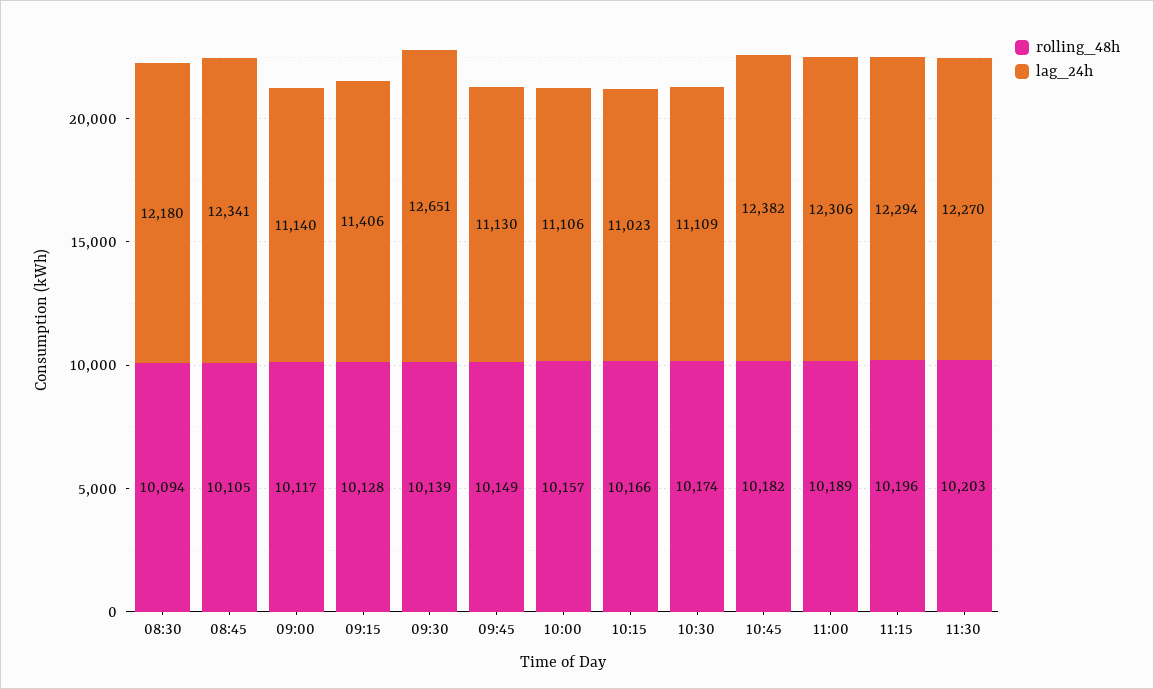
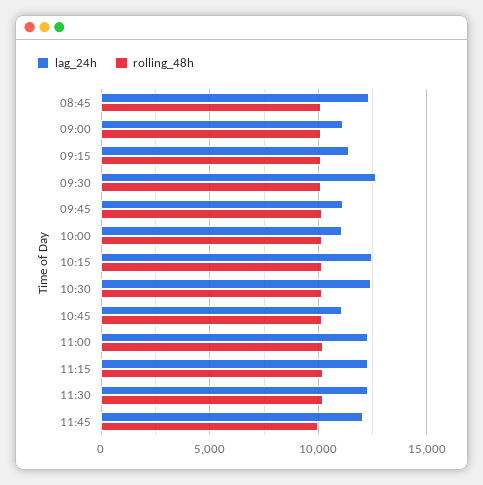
rolling_48h, 08:30: 10094 -> none
lag_24h, 08:30: 12180 -> none
lag_24h, 10:15: 11023 -> 12500
lag_24h, 10:30: 11109 -> 12500
lag_24h, 10:45: 12382 -> 11000
lag_24h, 11:45: none -> 12000
rolling_48h, 11:45: none -> 10000

